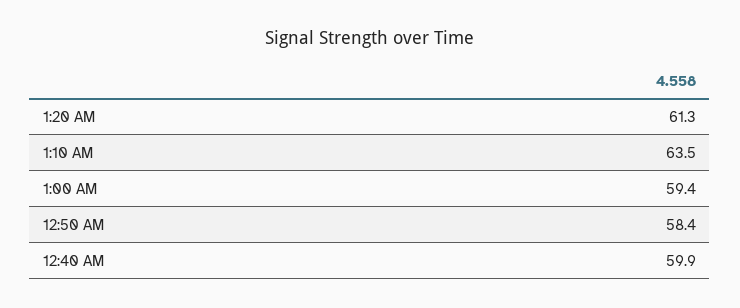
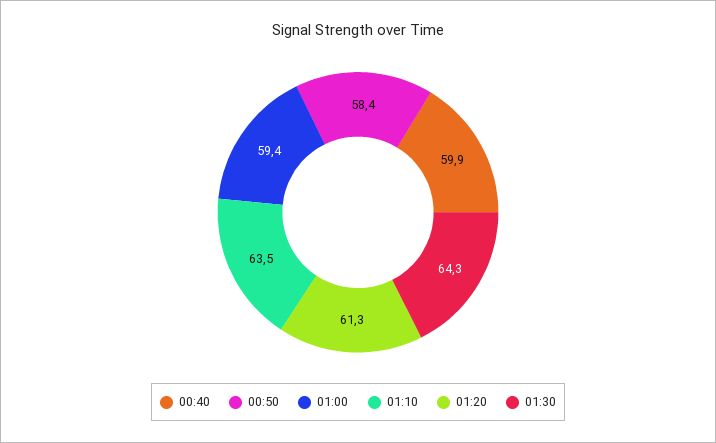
01:30: none -> 64.3

